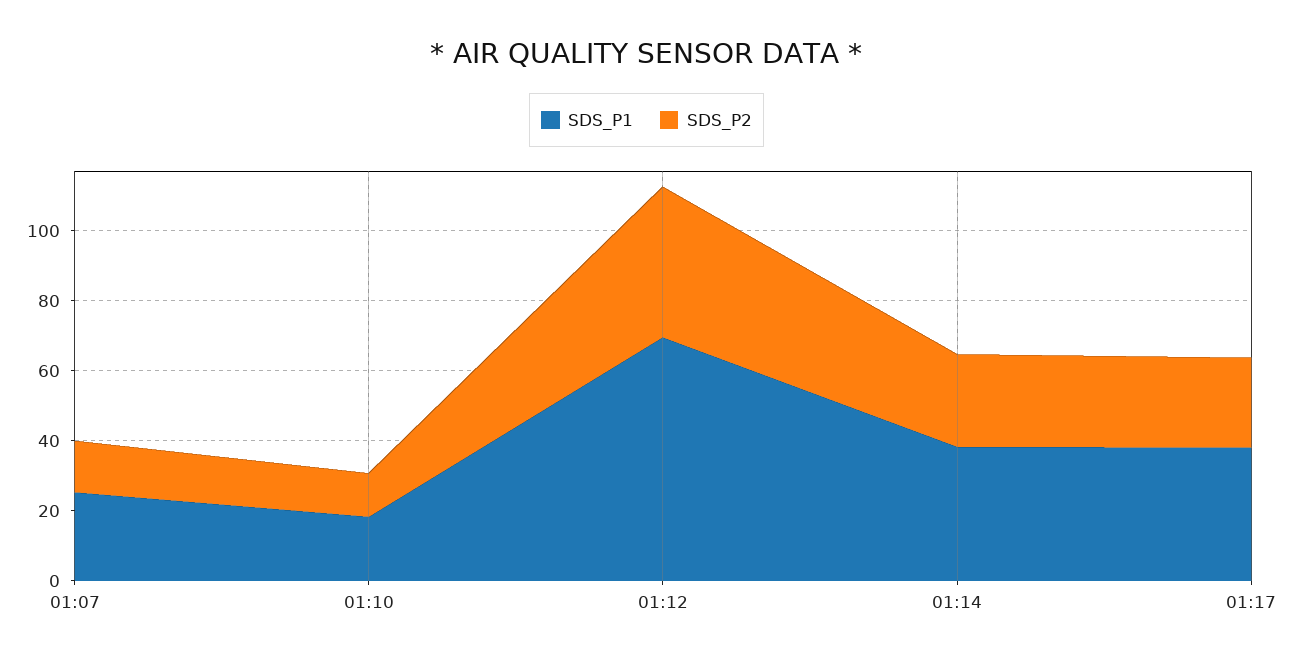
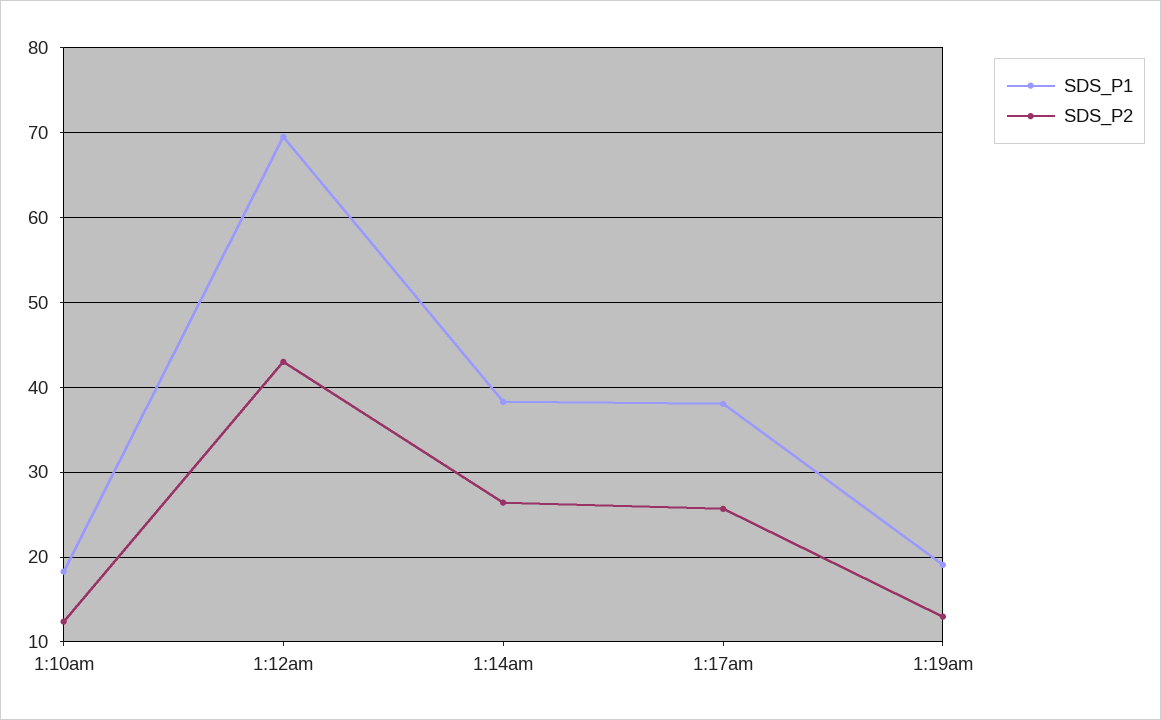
SDS_P1, 01:07: 25 -> none
SDS_P2, 01:07: 15 -> none
SDS_P1, 1:19am: none -> 19
SDS_P2, 1:19am: none -> 13

